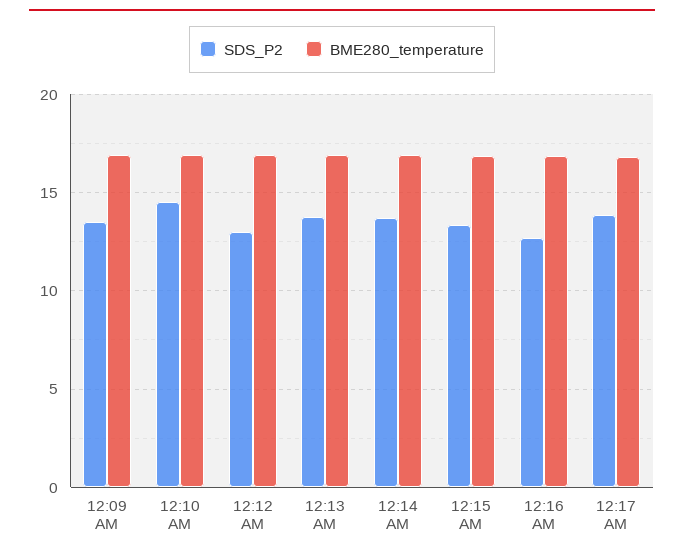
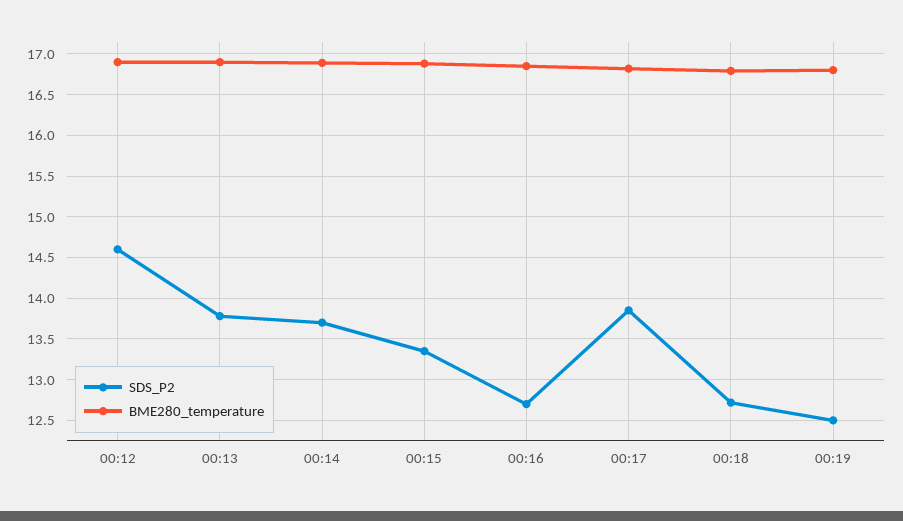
SDS_P2, 12:09 AM: 13.5 -> none
BME280_temperature, 12:09 AM: 17 -> none
SDS_P2, 12:10 AM: 14.5 -> none
BME280_temperature, 12:10 AM: 17 -> none
SDS_P2, 12:12 AM: 13 -> 14.6
SDS_P2, 00:18: none -> 12.7
BME280_temperature, 00:18: none -> 16.8
SDS_P2, 00:19: none -> 12.5
BME280_temperature, 00:19: none -> 16.8

